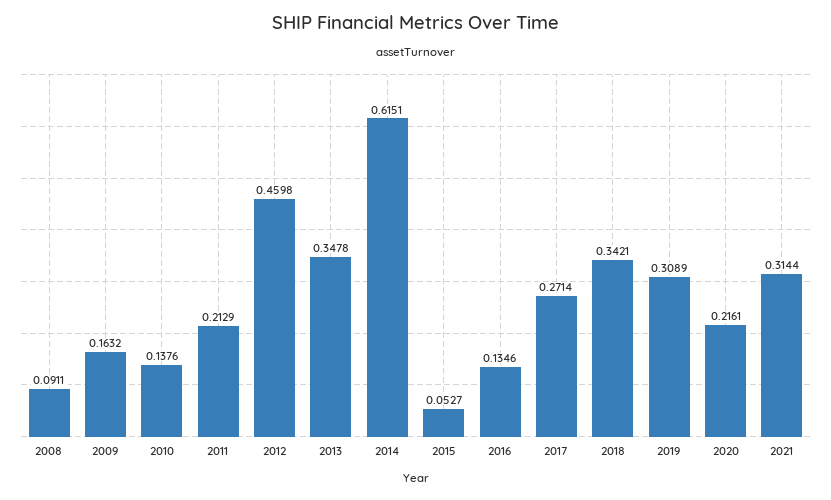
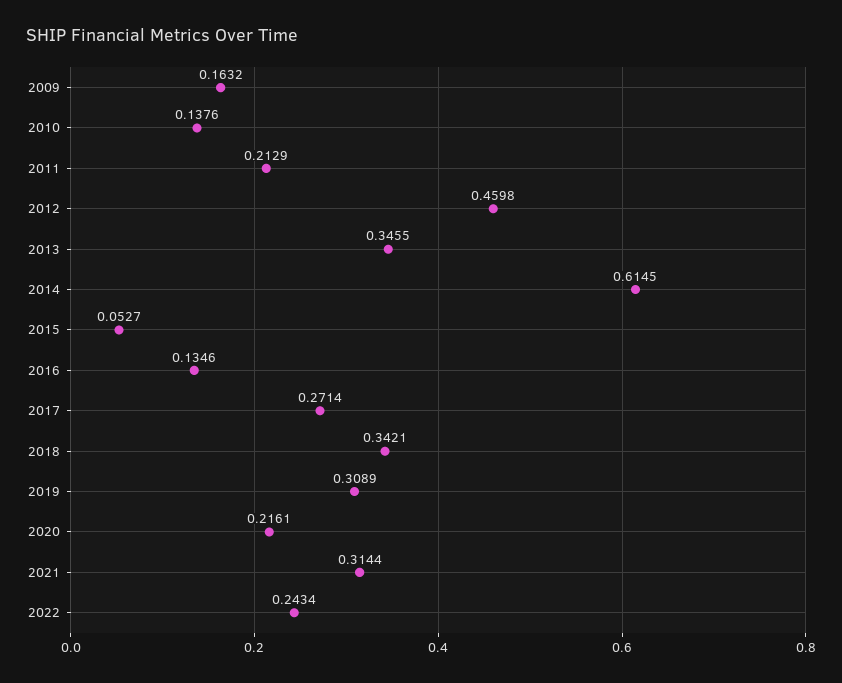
2008: 0.0911 -> none
2013: 0.3478 -> 0.3455
2014: 0.6151 -> 0.6145
2022: none -> 0.2434

